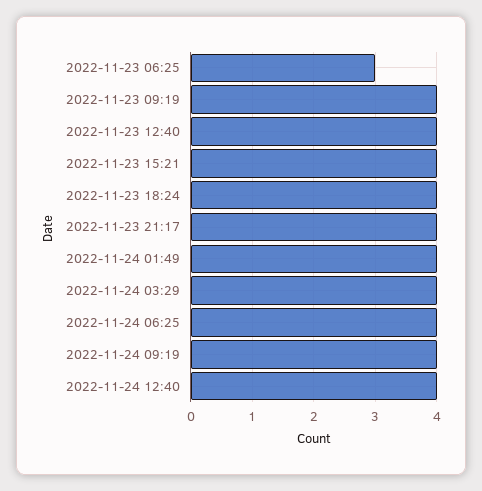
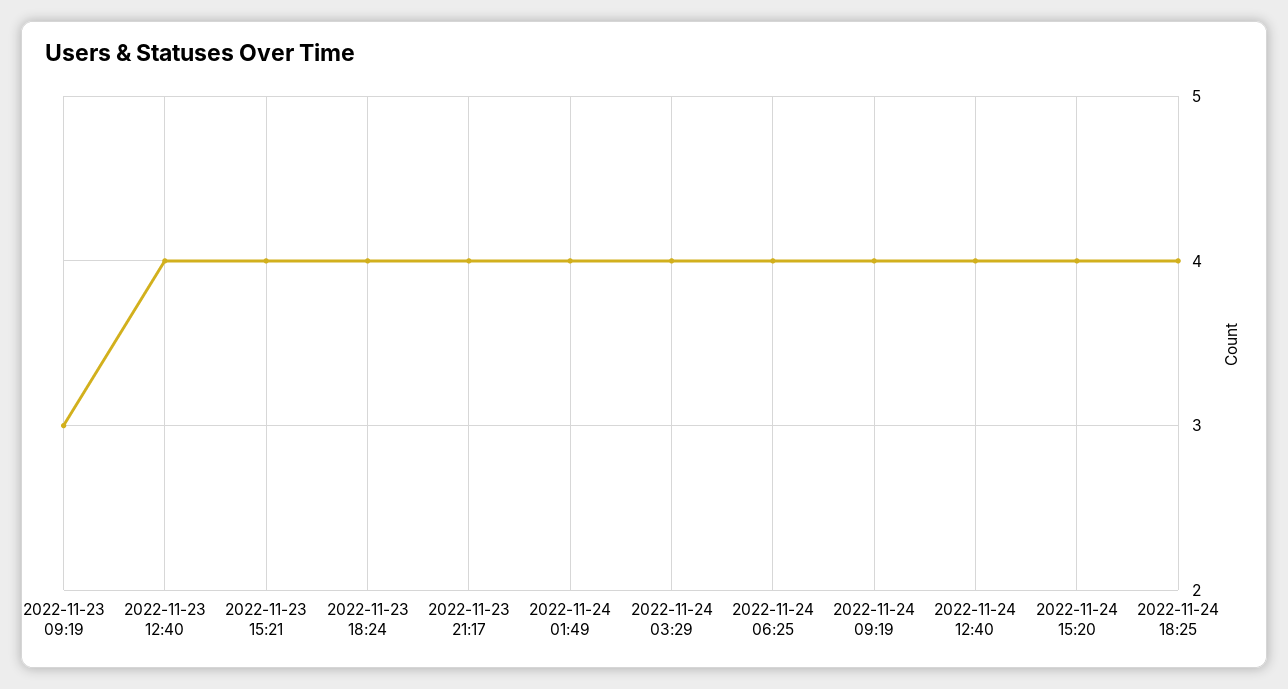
2022-11-23 06:25: 3 -> none
2022-11-23 09:19: 4 -> 3
2022-11-24 15:20: none -> 4
2022-11-24 18:25: none -> 4

